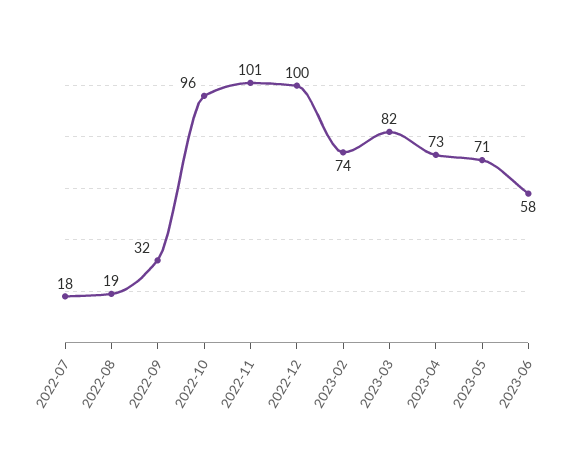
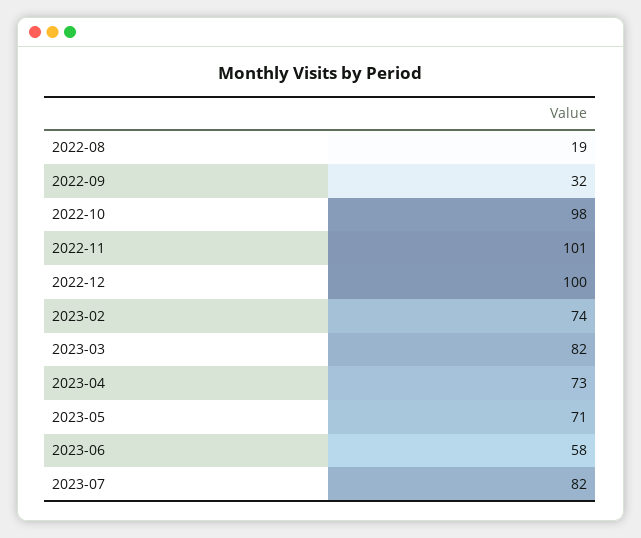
2022-07: 18 -> none
2022-10: 96 -> 98
2023-07: none -> 82

